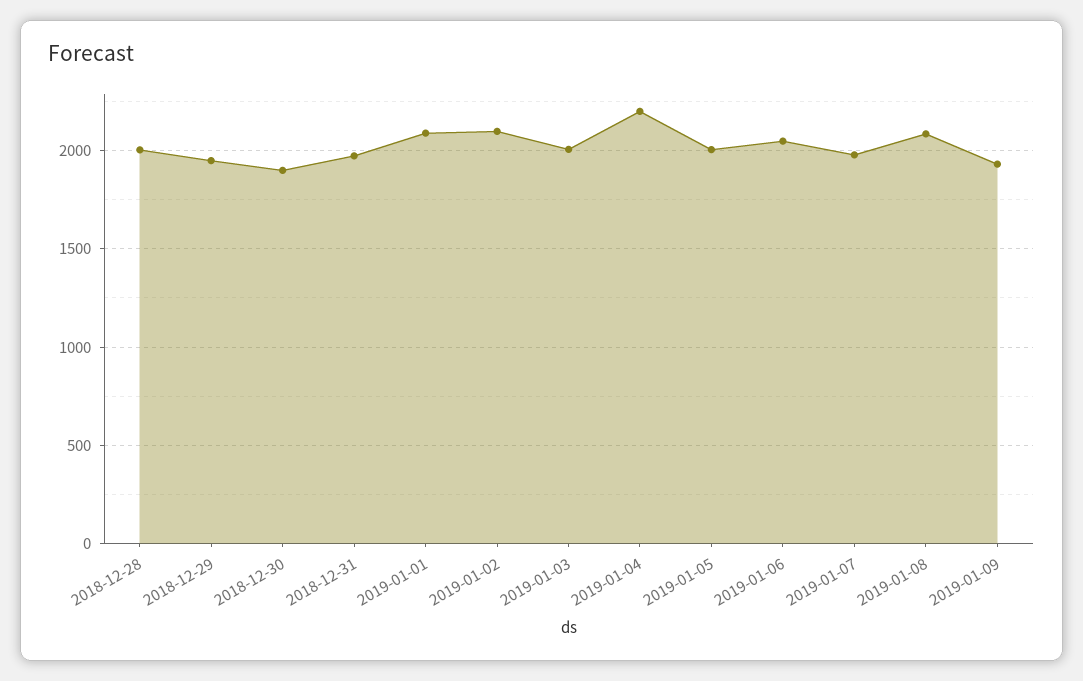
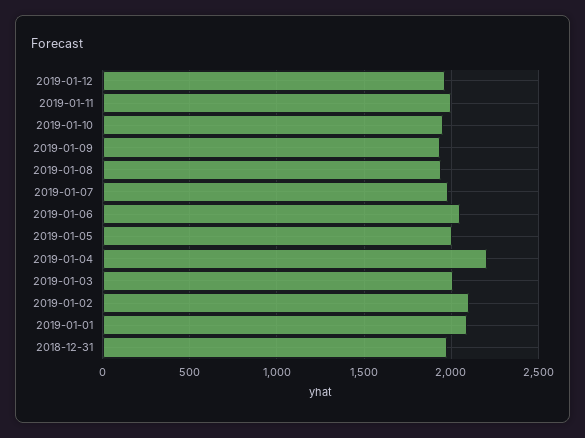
2018-12-28: 2000 -> none
2018-12-29: 1950 -> none
2018-12-30: 1900 -> none
2019-01-08: 2100 -> 1950
2019-01-12: none -> 1950
2019-01-11: none -> 2000
2019-01-10: none -> 1950

